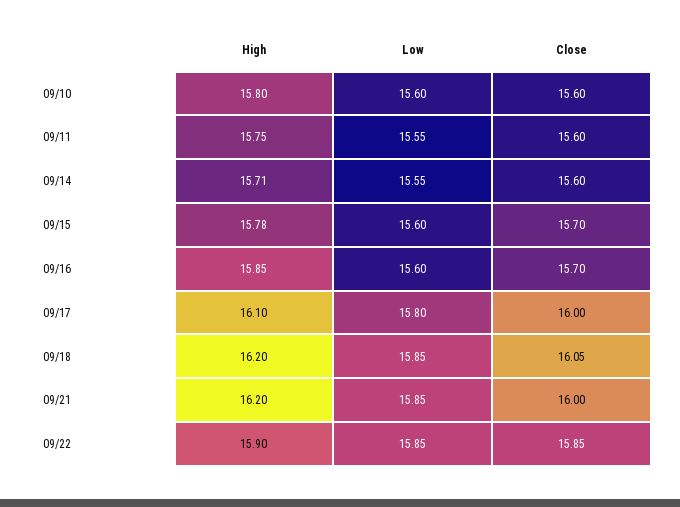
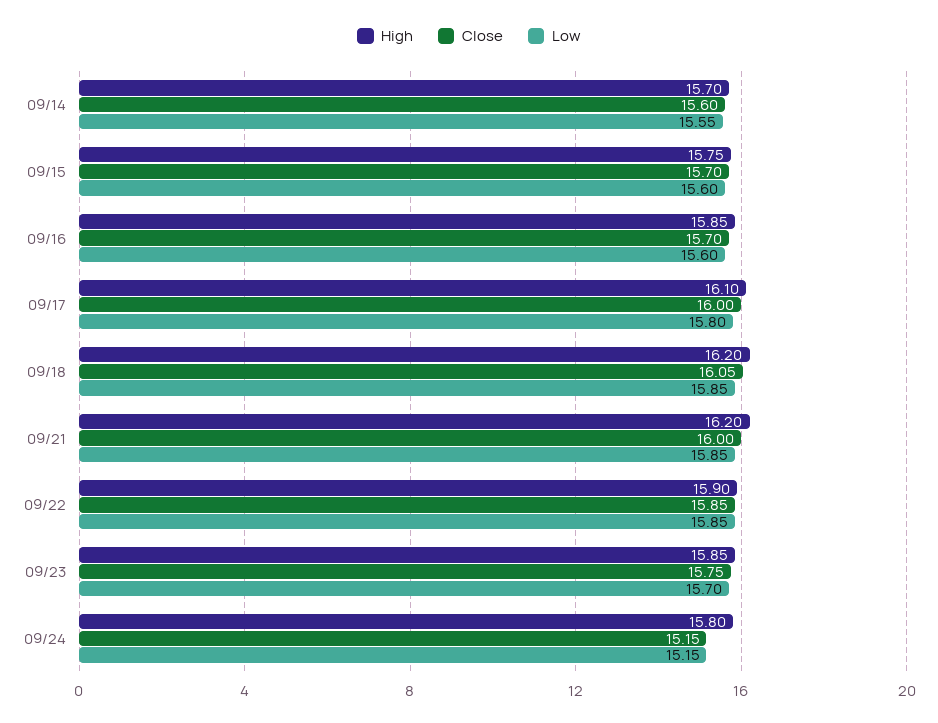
High, 09/10: 15.8 -> none
Low, 09/10: 15.6 -> none
Close, 09/10: 15.6 -> none
High, 09/11: 15.75 -> none
Low, 09/11: 15.55 -> none
Close, 09/11: 15.6 -> none
High, 09/14: 15.71 -> 15.7
High, 09/15: 15.78 -> 15.75
High, 09/23: none -> 15.85
Close, 09/23: none -> 15.75
Low, 09/23: none -> 15.7
High, 09/24: none -> 15.8
Close, 09/24: none -> 15.15
Low, 09/24: none -> 15.15

